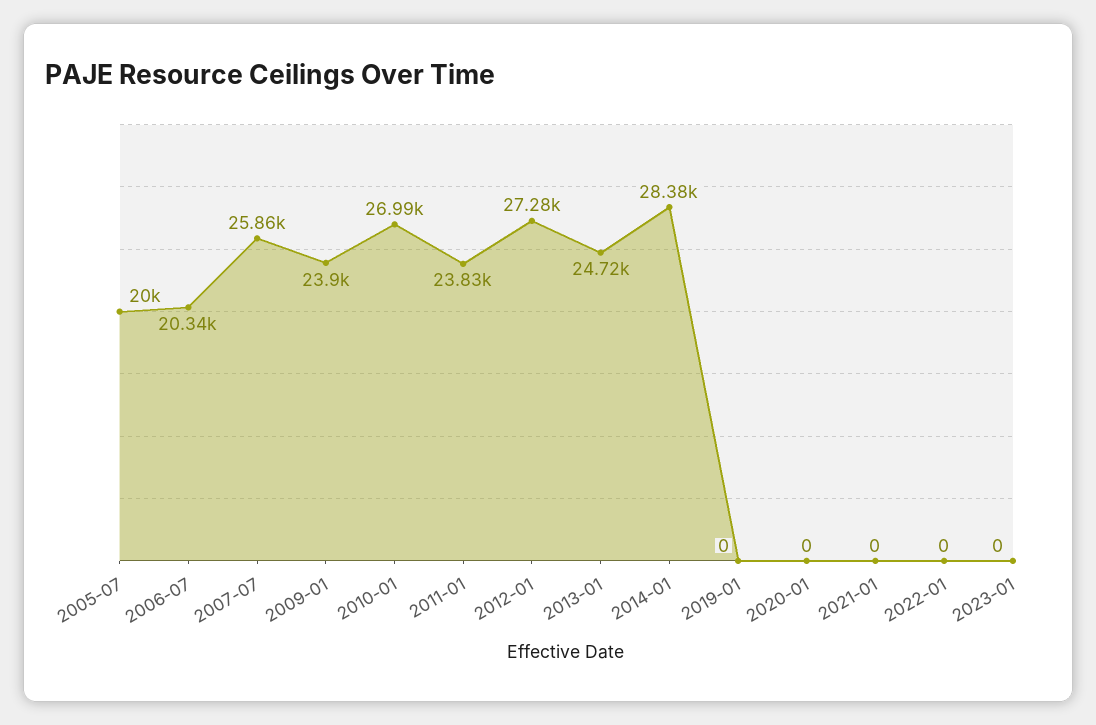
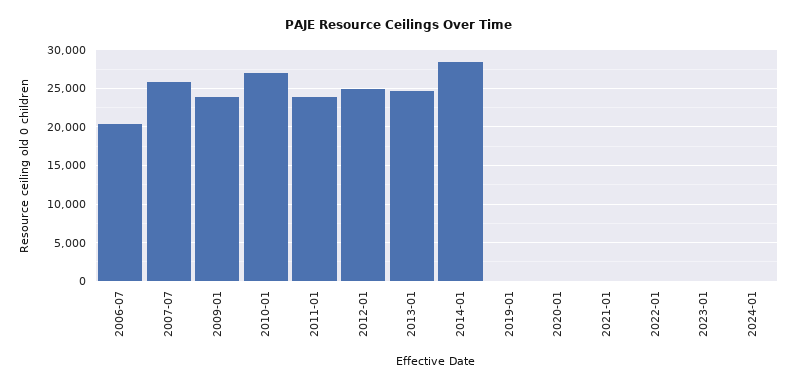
2005-07: 20000 -> none
2012-01: 27280 -> 25000
2024-01: none -> 0

